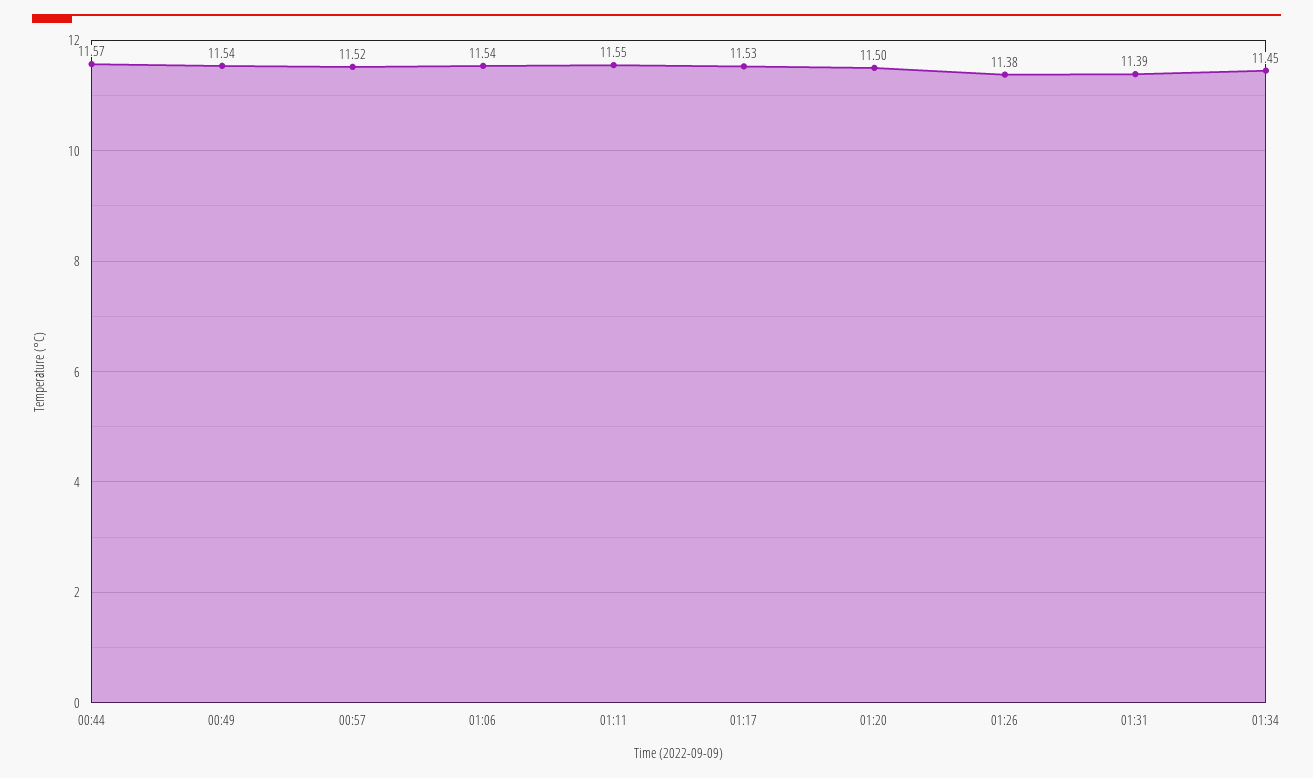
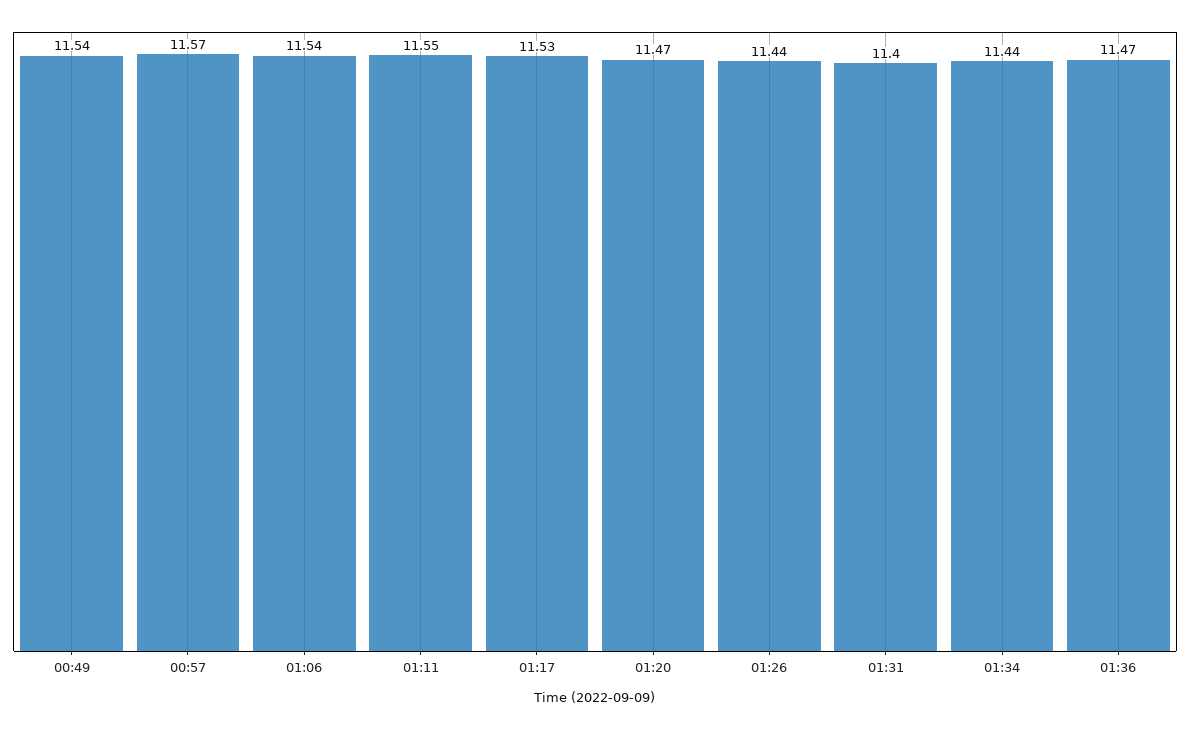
00:44: 11.57 -> none
00:57: 11.52 -> 11.57
01:20: 11.5 -> 11.47
01:26: 11.38 -> 11.44
01:31: 11.39 -> 11.4
01:34: 11.45 -> 11.44
01:36: none -> 11.47

